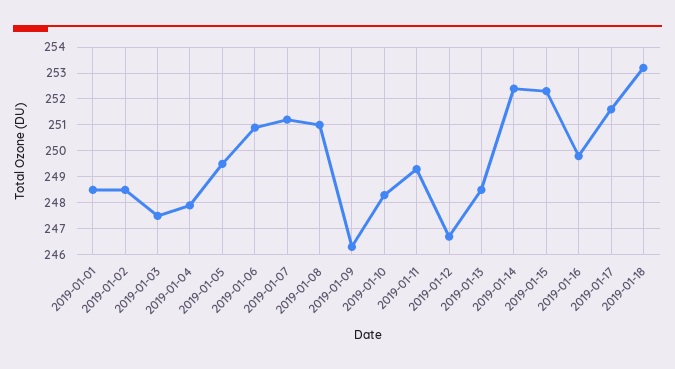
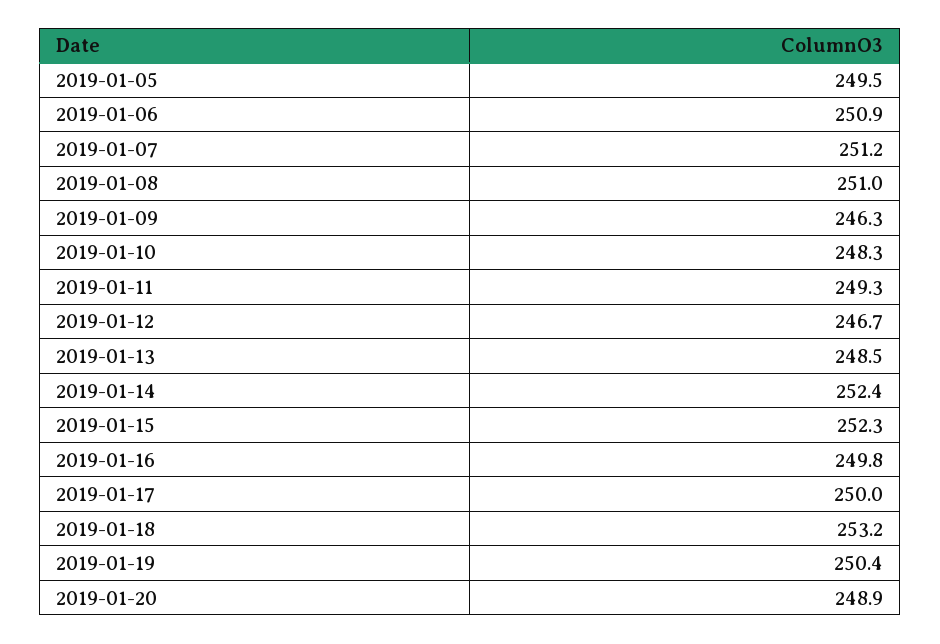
2019-01-01: 248.5 -> none
2019-01-02: 248.5 -> none
2019-01-03: 247.5 -> none
2019-01-04: 248 -> none
2019-01-17: 251.5 -> 250
2019-01-19: none -> 250.4
2019-01-20: none -> 248.9

